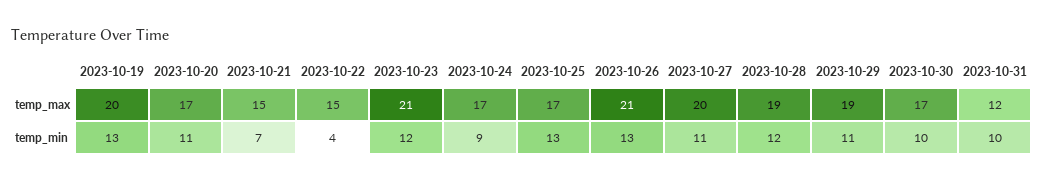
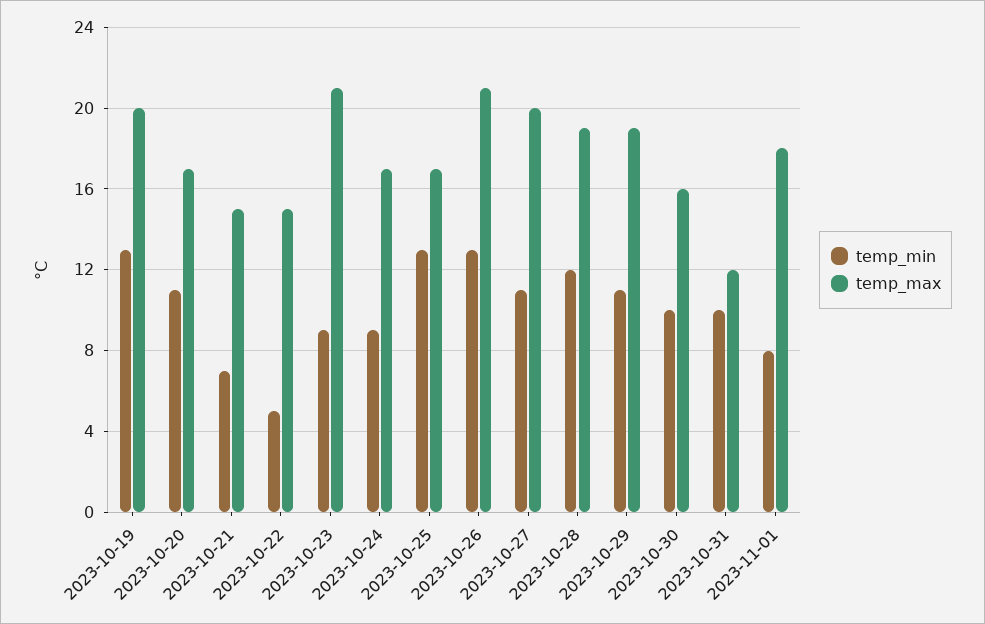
temp_max, 2023-10-30: 17 -> 16
temp_min, 2023-10-22: 4 -> 5
temp_min, 2023-10-23: 12 -> 9
temp_min, 2023-11-01: none -> 8
temp_max, 2023-11-01: none -> 18

